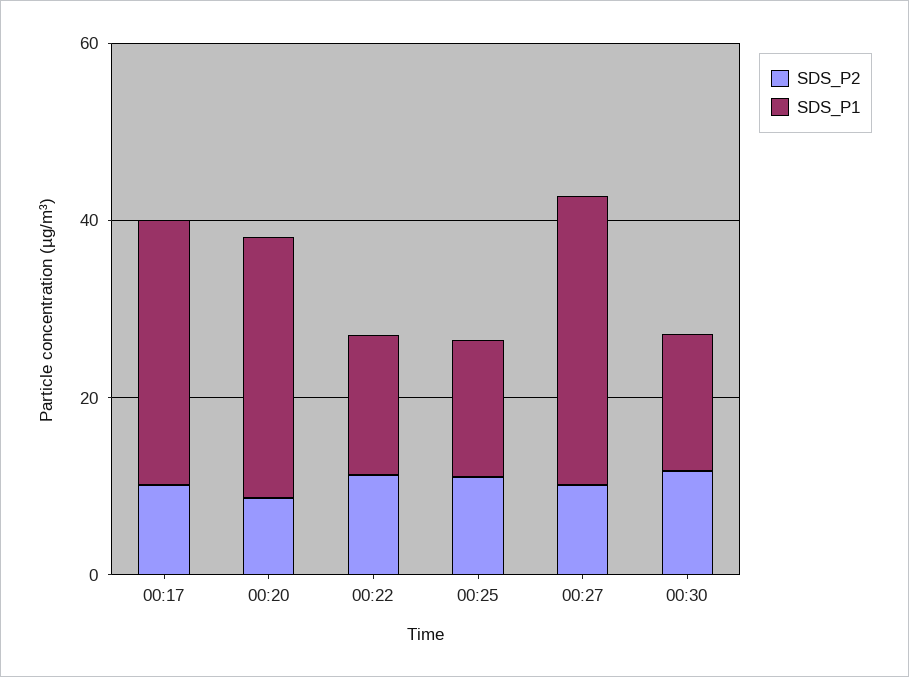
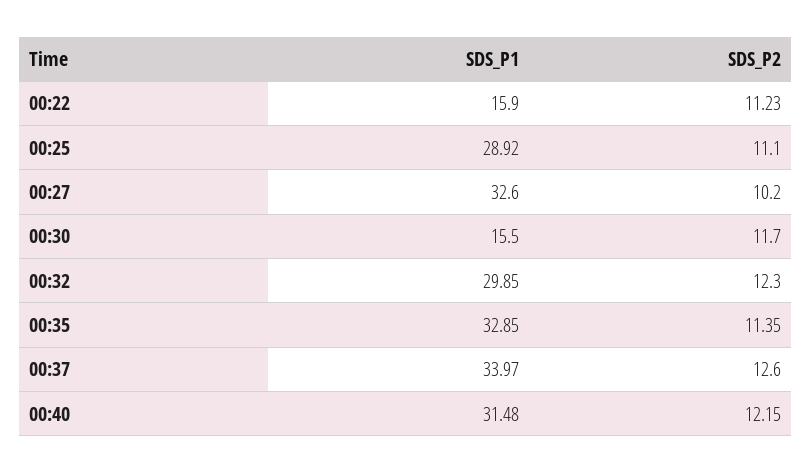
SDS_P2, 00:17: 10 -> none
SDS_P1, 00:17: 30 -> none
SDS_P2, 00:20: 10 -> none
SDS_P1, 00:20: 30 -> none
SDS_P1, 00:25: 15 -> 28.92
SDS_P1, 00:32: none -> 29.85
SDS_P2, 00:32: none -> 12.3
SDS_P1, 00:35: none -> 32.85
SDS_P2, 00:35: none -> 11.35
SDS_P1, 00:37: none -> 33.97
SDS_P2, 00:37: none -> 12.6
SDS_P1, 00:40: none -> 31.48
SDS_P2, 00:40: none -> 12.15

